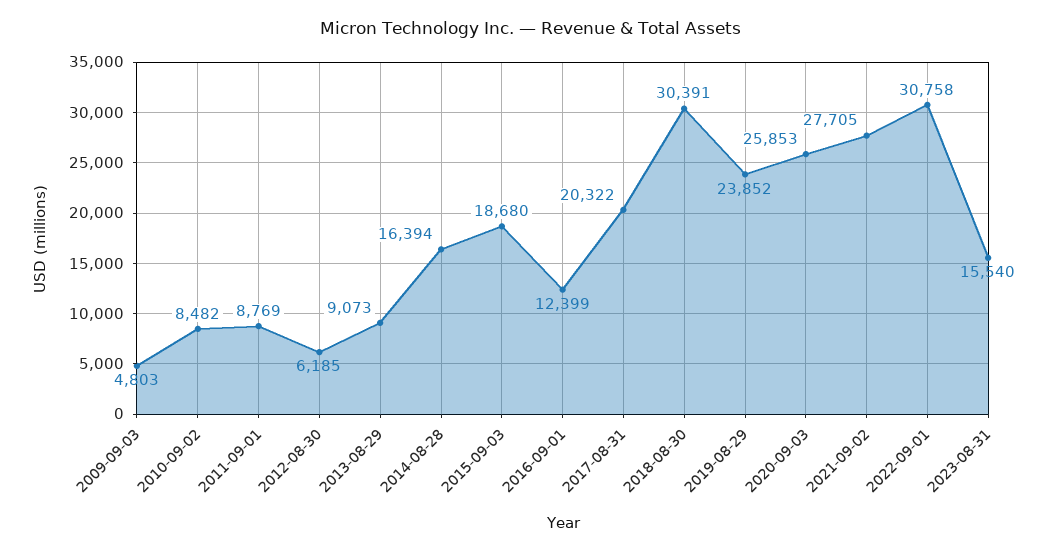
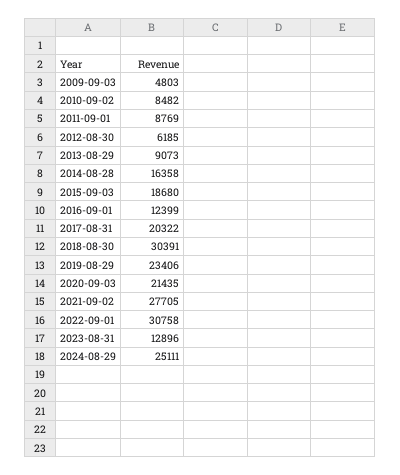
2014-08-28: 16394 -> 16358
2019-08-29: 23852 -> 23406
2020-09-03: 25853 -> 21435
2023-08-31: 15540 -> 12896
2024-08-29: none -> 25111

